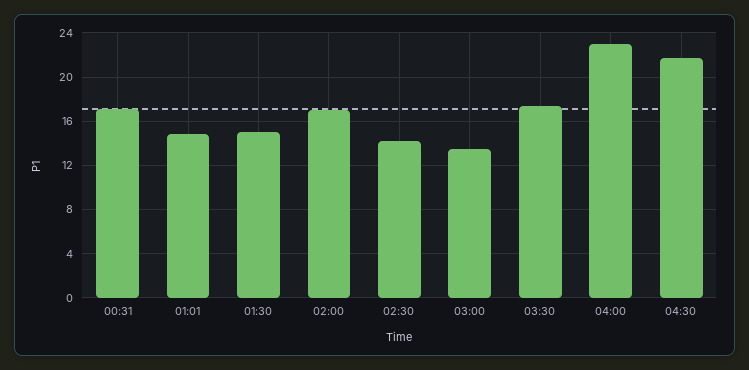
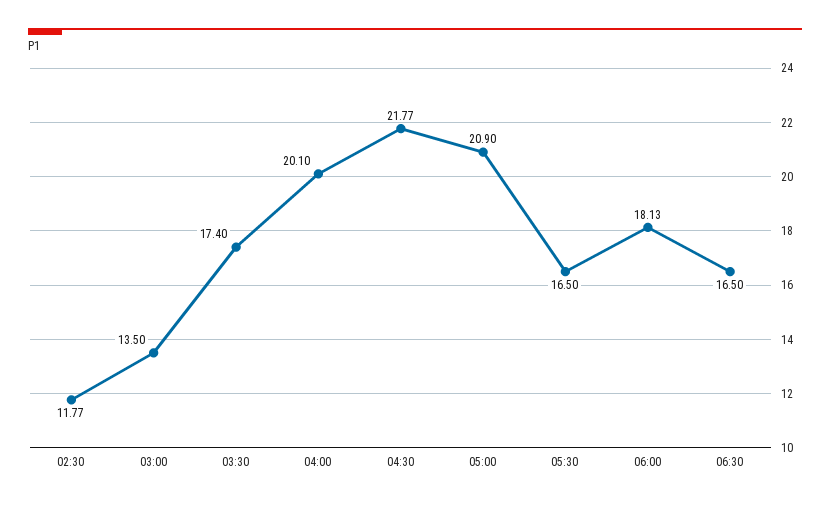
00:31: 17 -> none
01:01: 15 -> none
01:30: 15 -> none
02:00: 17 -> none
02:30: 14 -> 11.77
04:00: 23 -> 20.1
05:00: none -> 20.9
05:30: none -> 16.5
06:00: none -> 18.13
06:30: none -> 16.5

